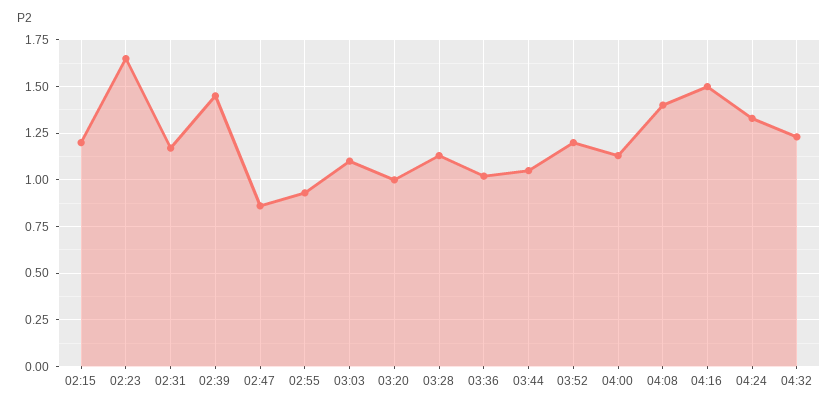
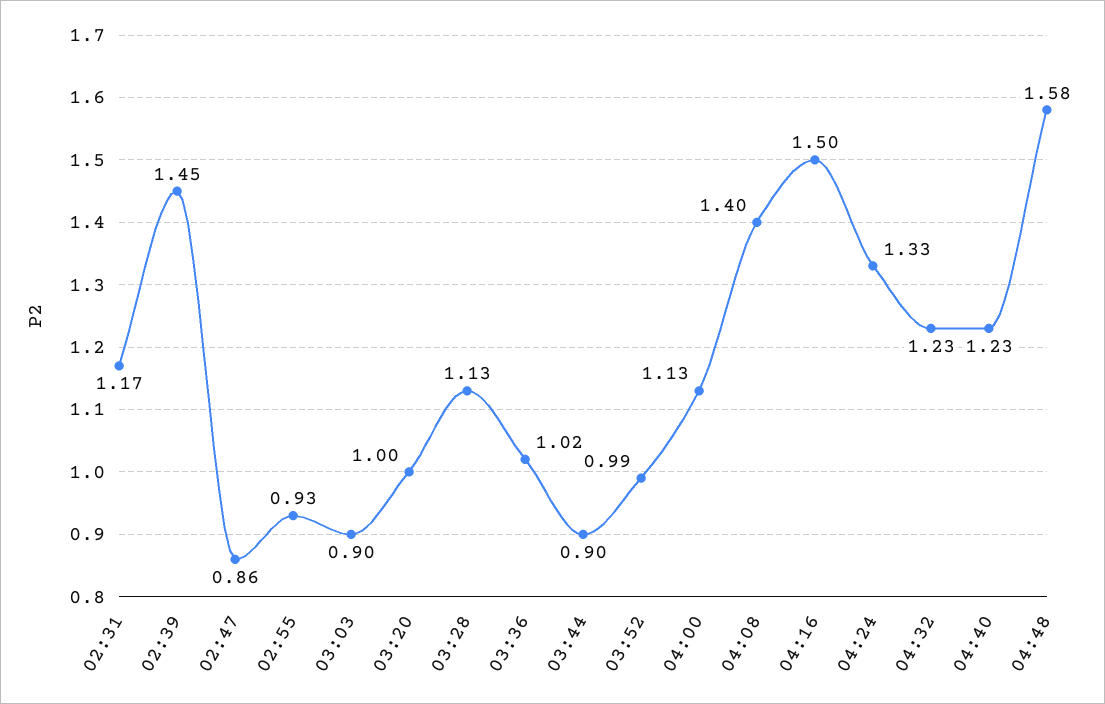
02:15: 1.2 -> none
02:23: 1.65 -> none
03:03: 1.1 -> 0.9
03:44: 1.05 -> 0.9
03:52: 1.2 -> 0.99
04:40: none -> 1.23
04:48: none -> 1.58

